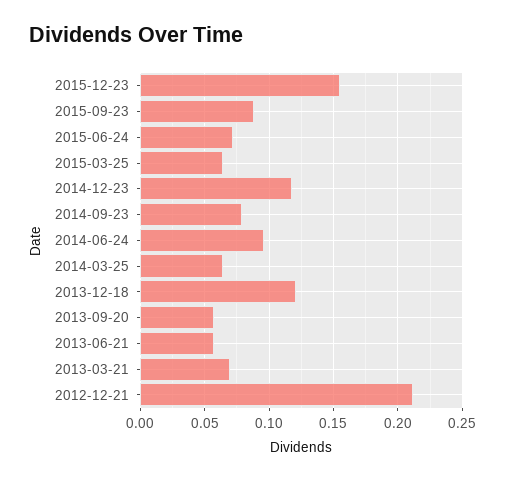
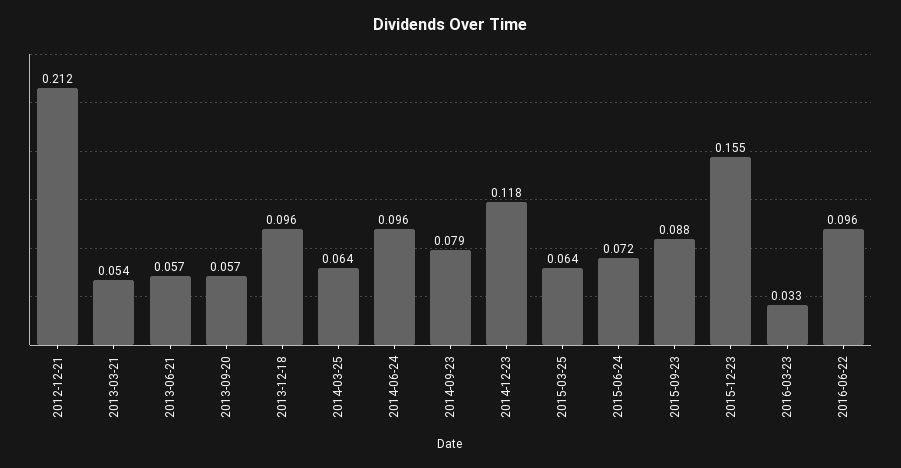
2013-12-18: 0.12 -> 0.096
2013-03-21: 0.07 -> 0.054
2016-03-23: none -> 0.033
2016-06-22: none -> 0.096

